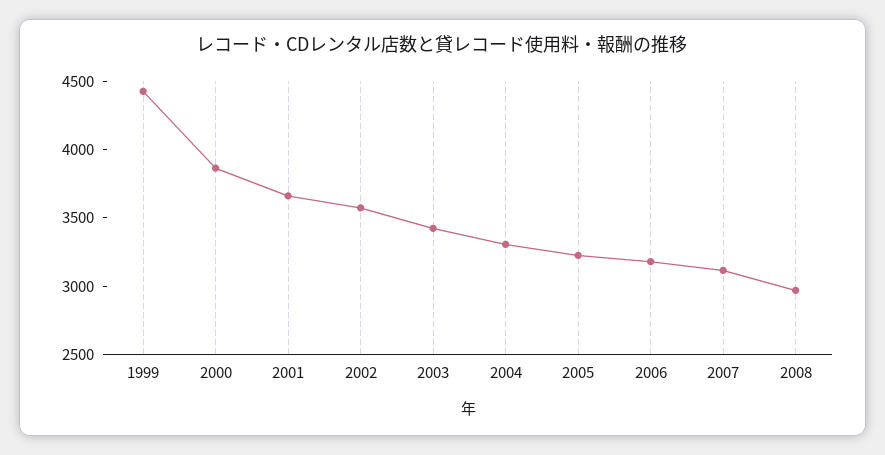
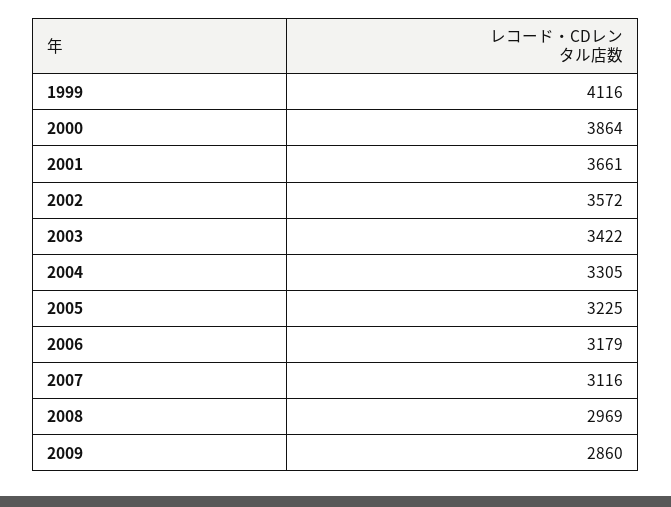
1999: 4400 -> 4116
2009: none -> 2860

